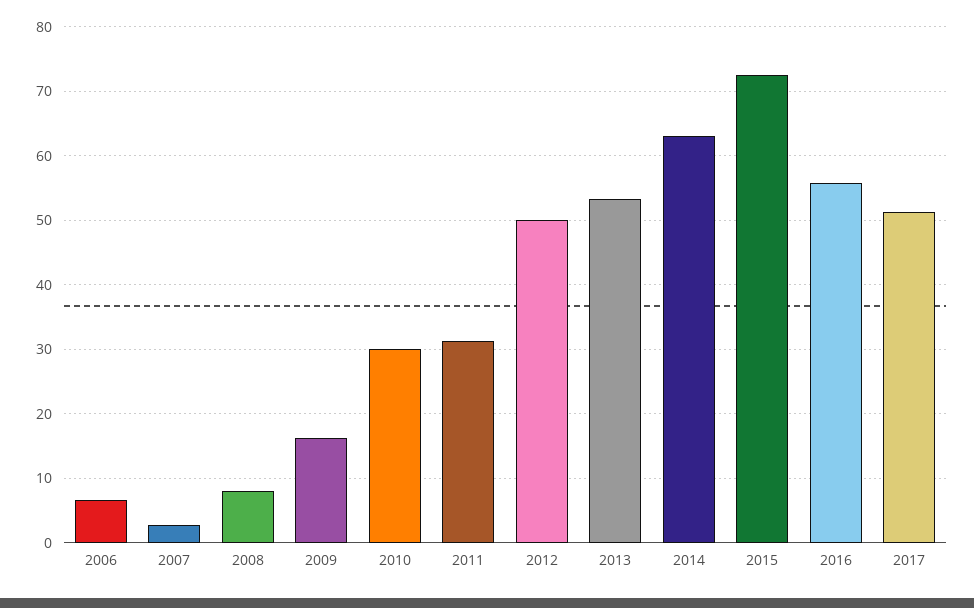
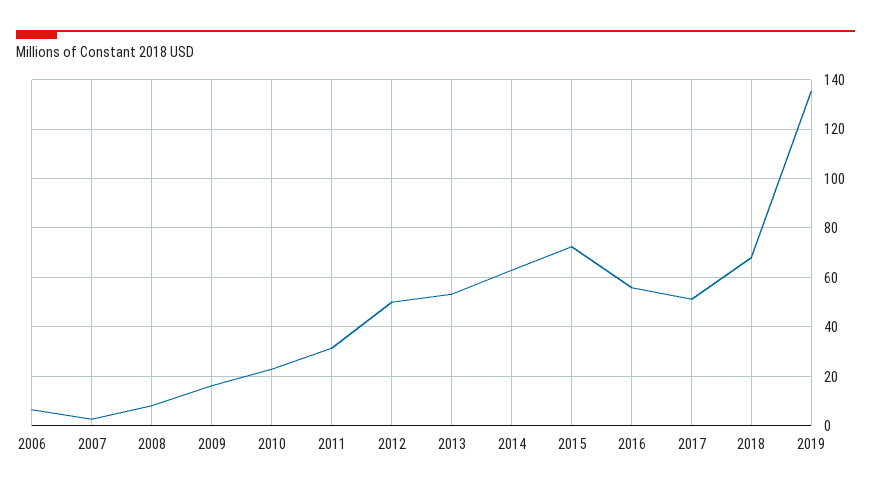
2010: 30 -> 22.5
2018: none -> 67.5
2019: none -> 135

